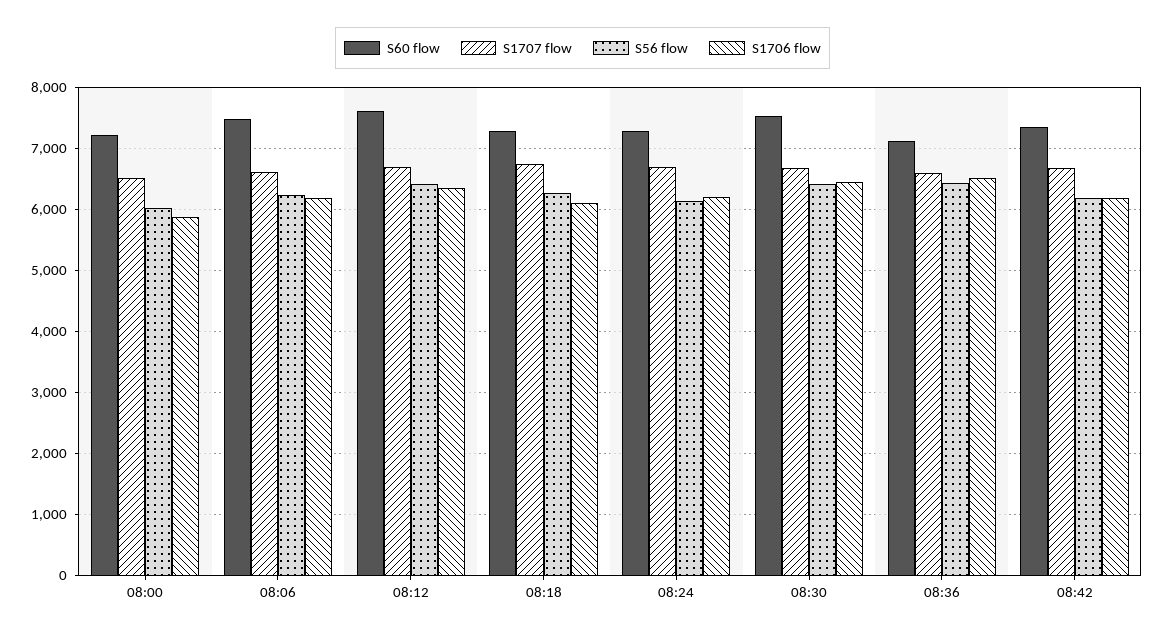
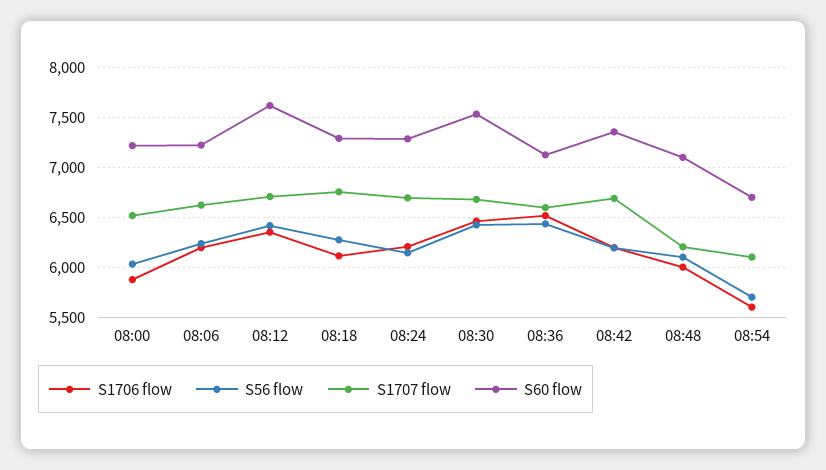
S60 flow, 08:06: 7500 -> 7200
S1706 flow, 08:48: none -> 6000
S56 flow, 08:48: none -> 6100
S1707 flow, 08:48: none -> 6200
S60 flow, 08:48: none -> 7100
S1706 flow, 08:54: none -> 5600
S56 flow, 08:54: none -> 5700
S1707 flow, 08:54: none -> 6100
S60 flow, 08:54: none -> 6700

